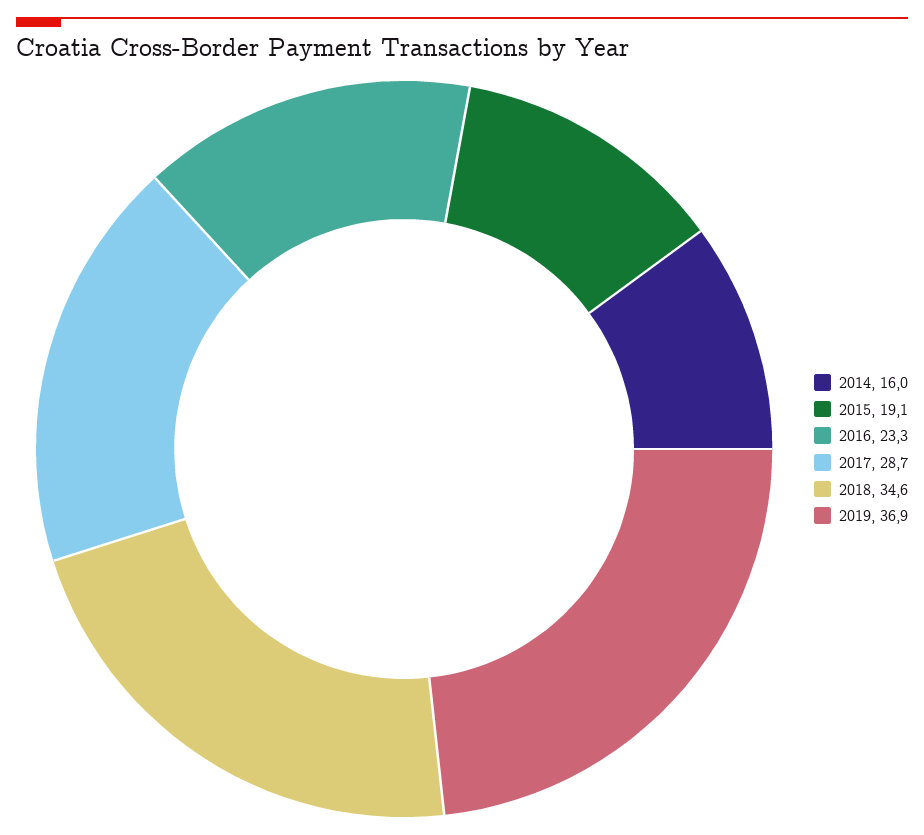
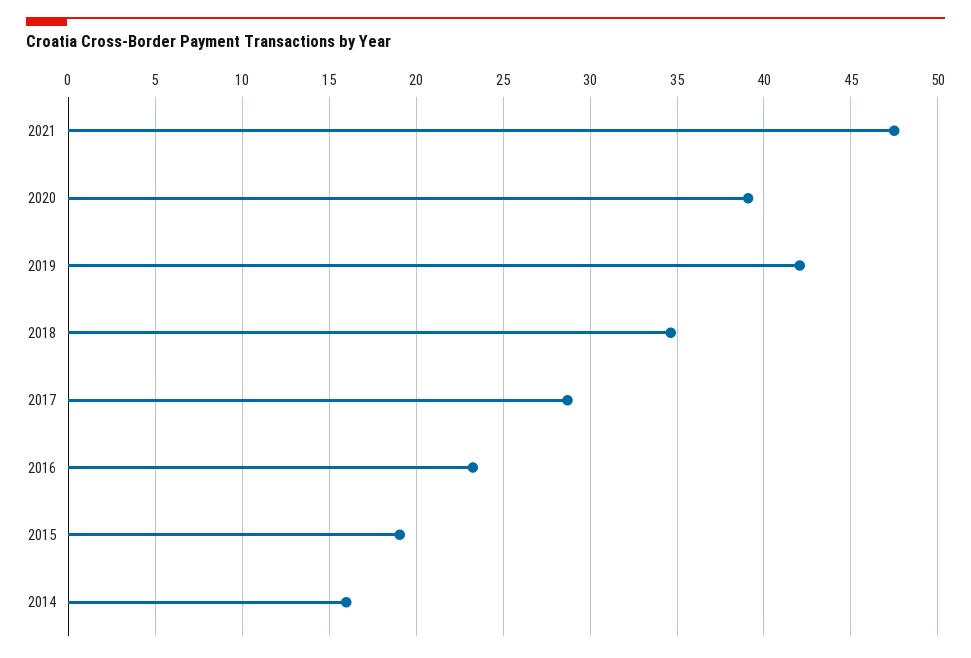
2019: 36.9 -> 42
2021: none -> 47.5
2020: none -> 39

